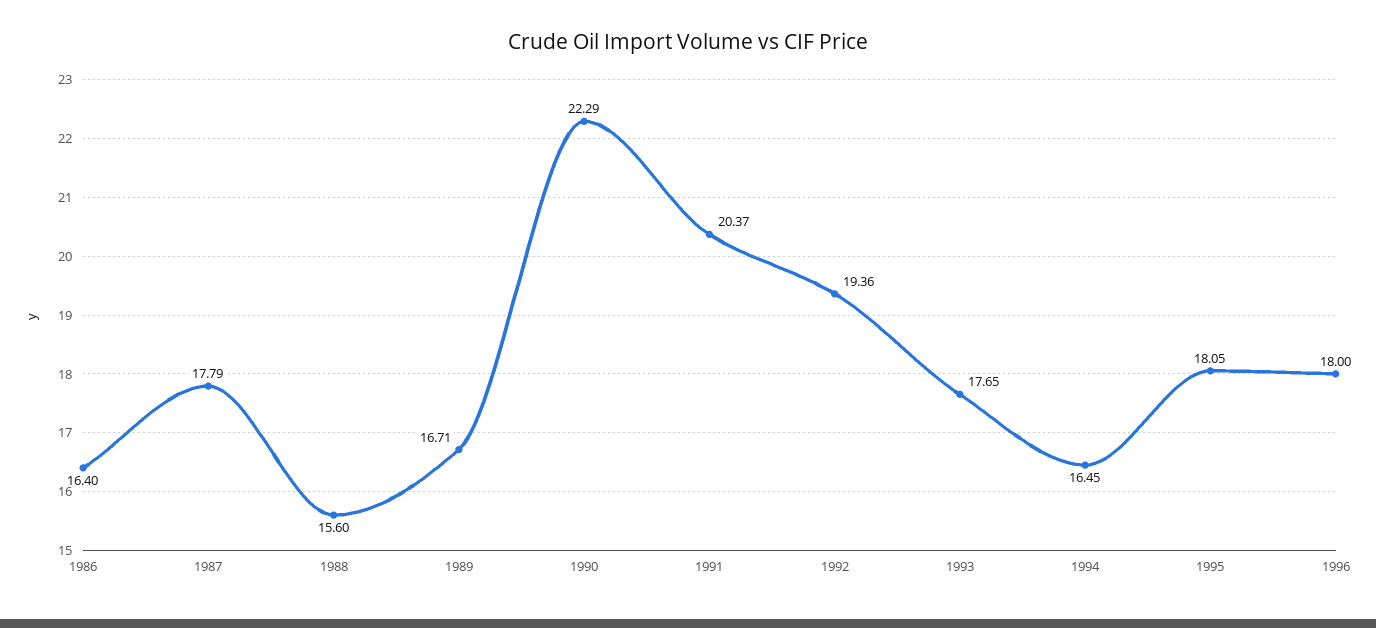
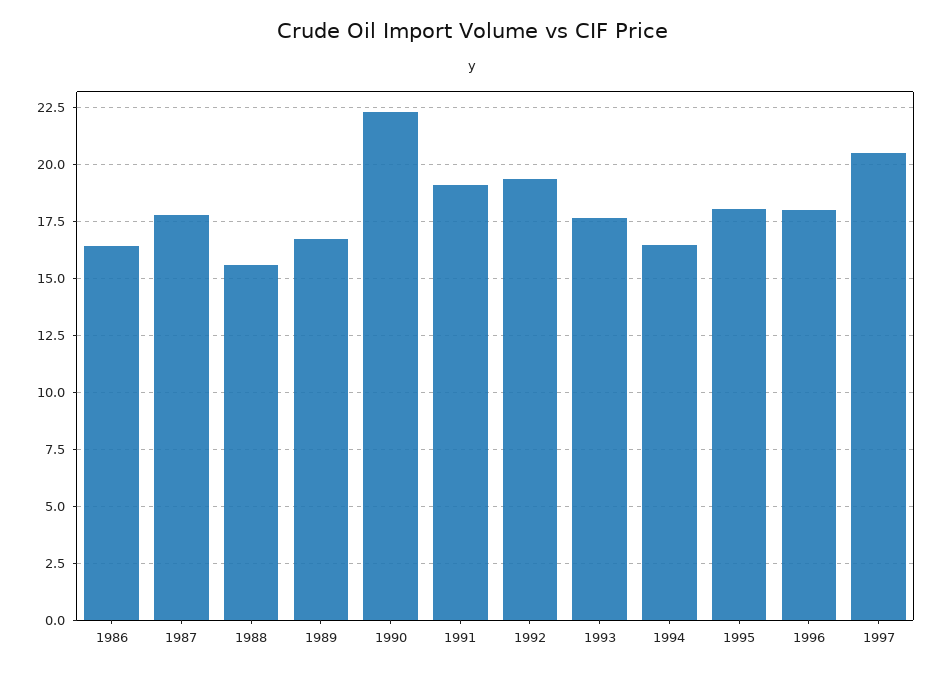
1991: 20.37 -> 19
1997: none -> 20.5

